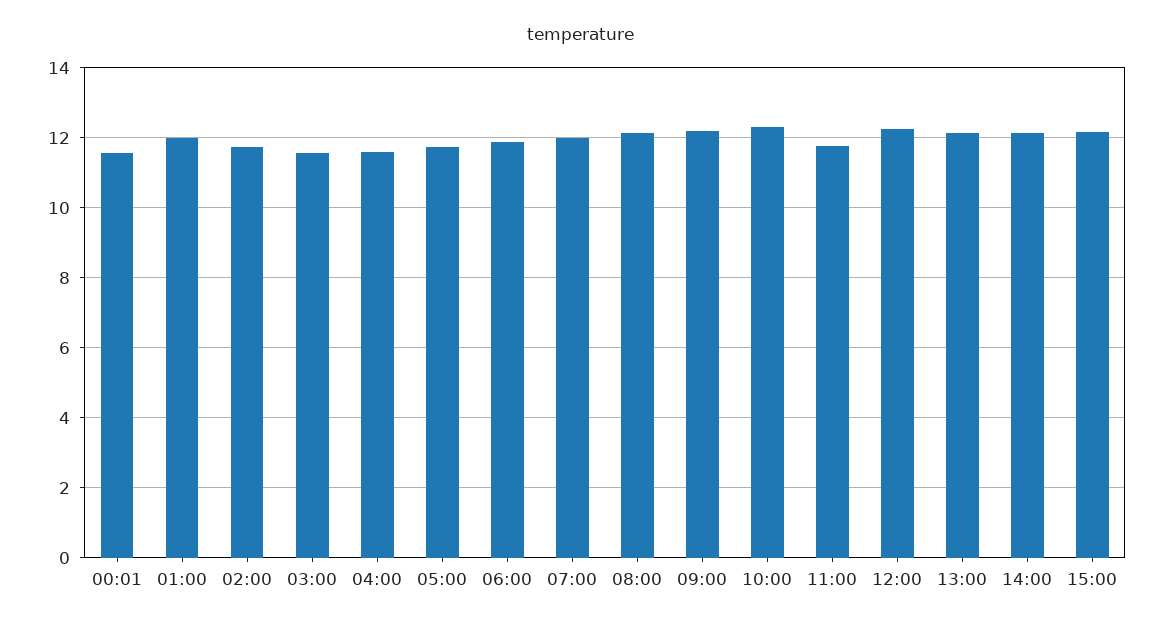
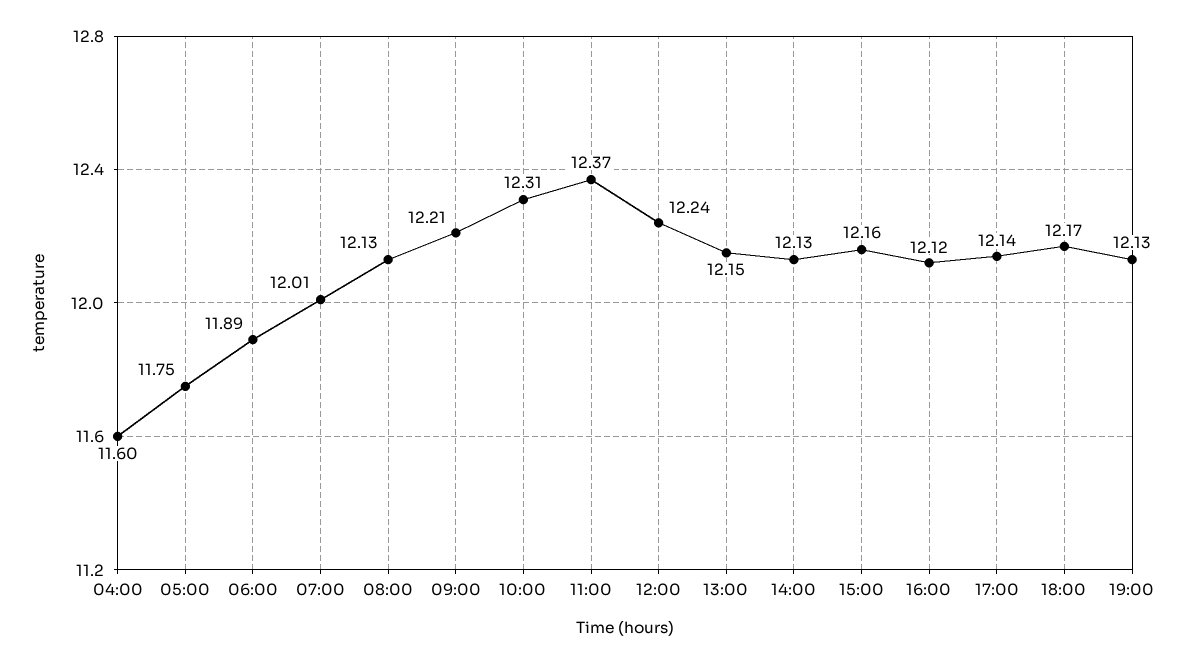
00:01: 11.6 -> none
01:00: 12 -> none
02:00: 11.8 -> none
03:00: 11.6 -> none
11:00: 11.8 -> 12.37
16:00: none -> 12.12
17:00: none -> 12.14
18:00: none -> 12.17
19:00: none -> 12.13

